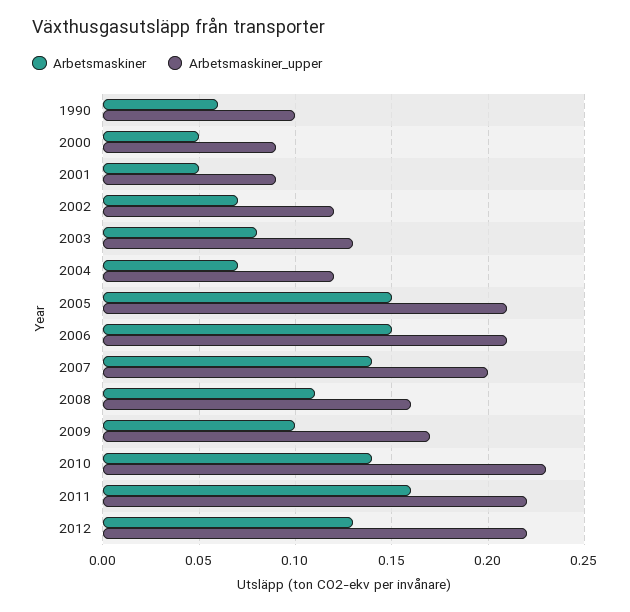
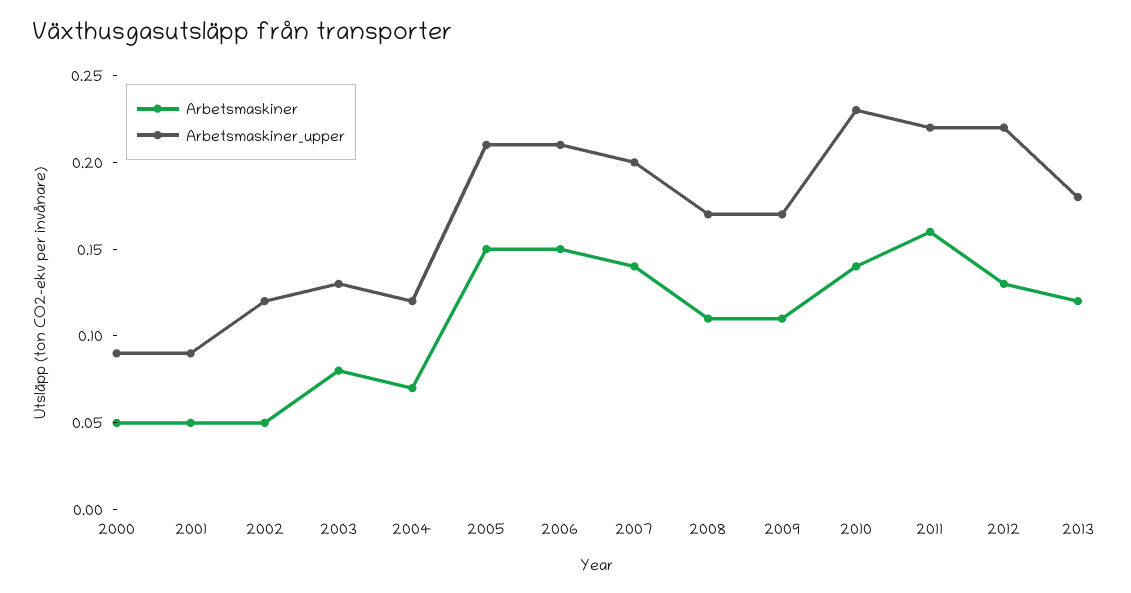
Arbetsmaskiner, 1990: 0.06 -> none
Arbetsmaskiner_upper, 1990: 0.1 -> none
Arbetsmaskiner, 2002: 0.07 -> 0.05
Arbetsmaskiner_upper, 2008: 0.16 -> 0.17
Arbetsmaskiner, 2009: 0.1 -> 0.11
Arbetsmaskiner, 2013: none -> 0.12
Arbetsmaskiner_upper, 2013: none -> 0.18

